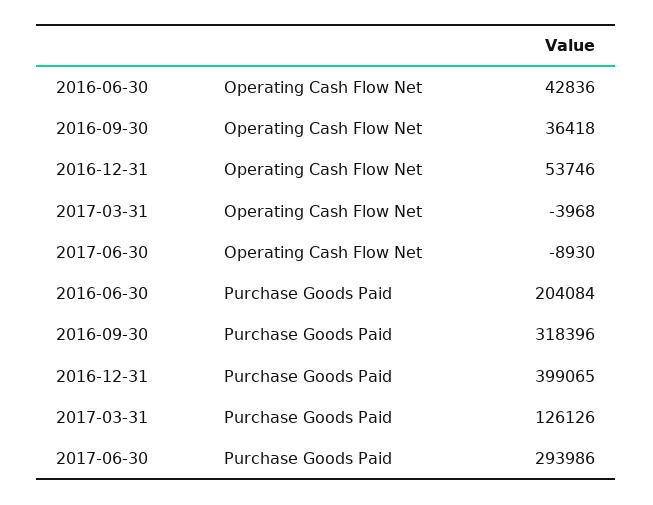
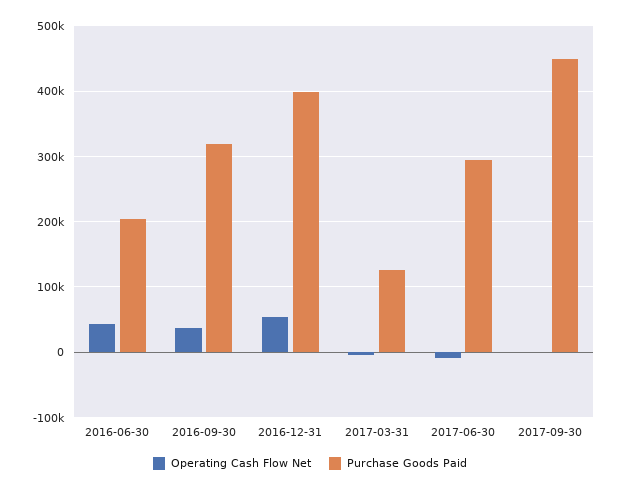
Operating Cash Flow Net, 2017-09-30: none -> 0
Purchase Goods Paid, 2017-09-30: none -> 450000

